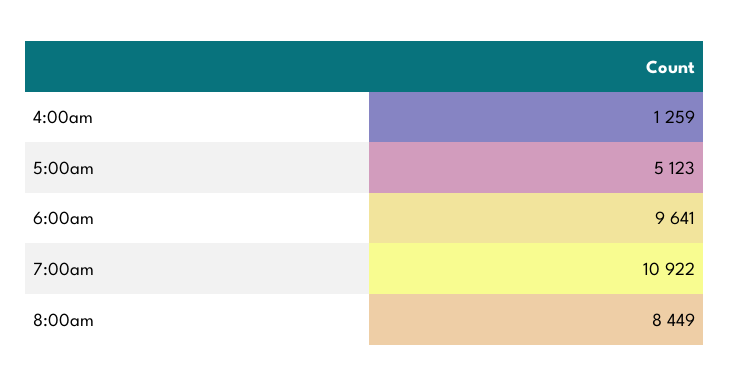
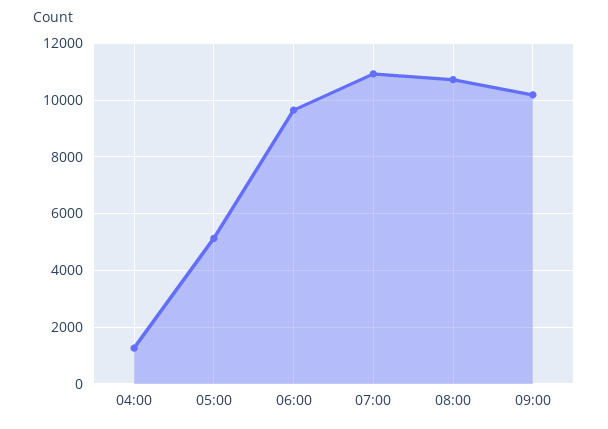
8:00am: 8449 -> 10750
09:00: none -> 10250

